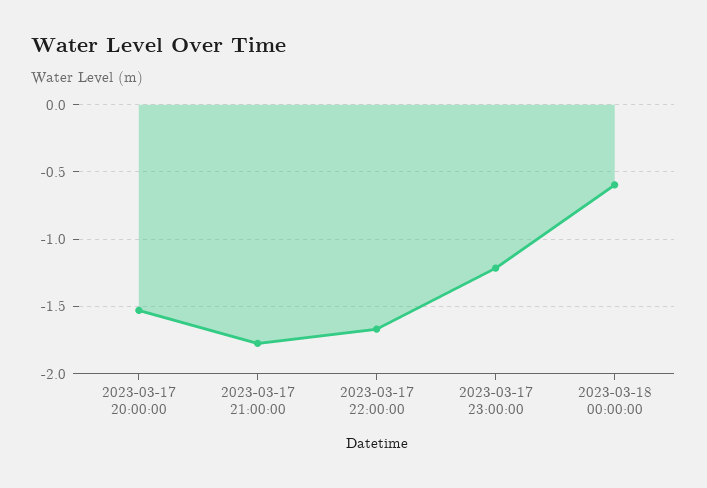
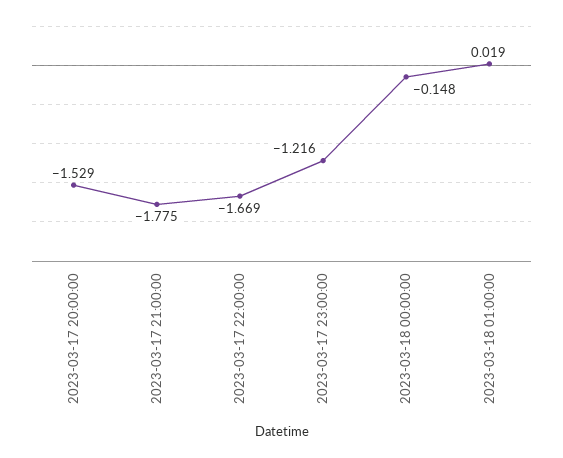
2023-03-18 00:00:00: -0.6 -> -0.148
2023-03-18 01:00:00: none -> 0.019

